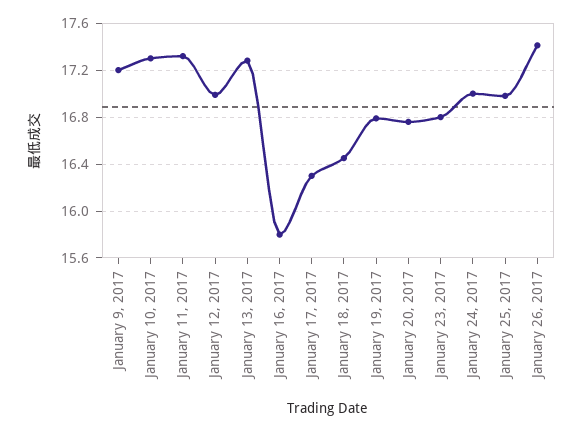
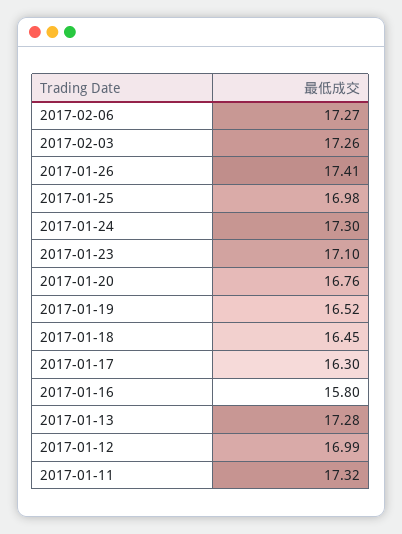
January 9, 2017: 17.2 -> none
January 10, 2017: 17.3 -> none
January 19, 2017: 16.8 -> 16.52
January 23, 2017: 16.8 -> 17.1
January 24, 2017: 17 -> 17.3
2017-02-06: none -> 17.27
2017-02-03: none -> 17.26

